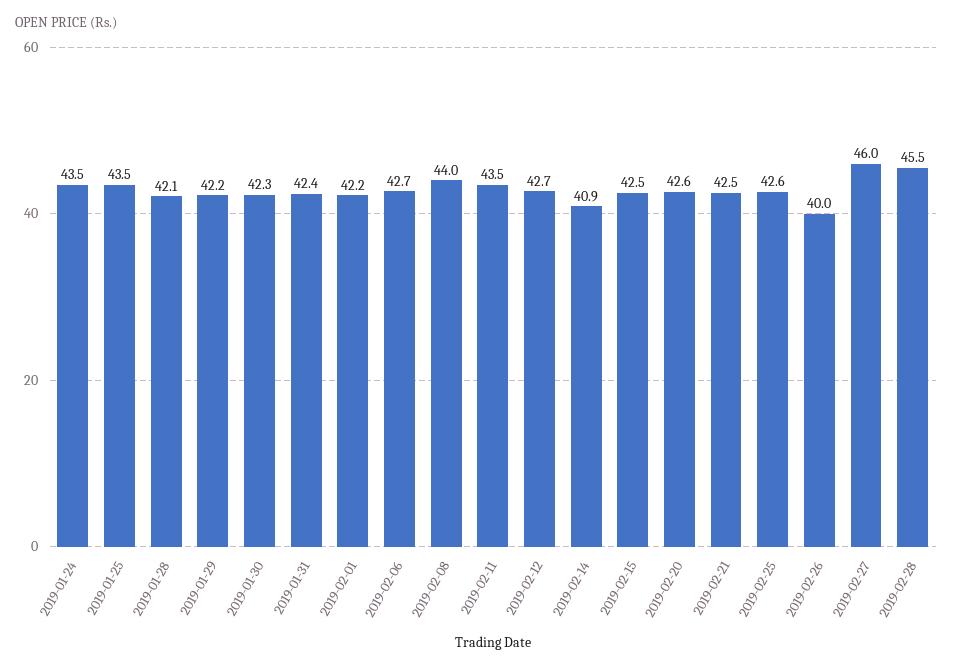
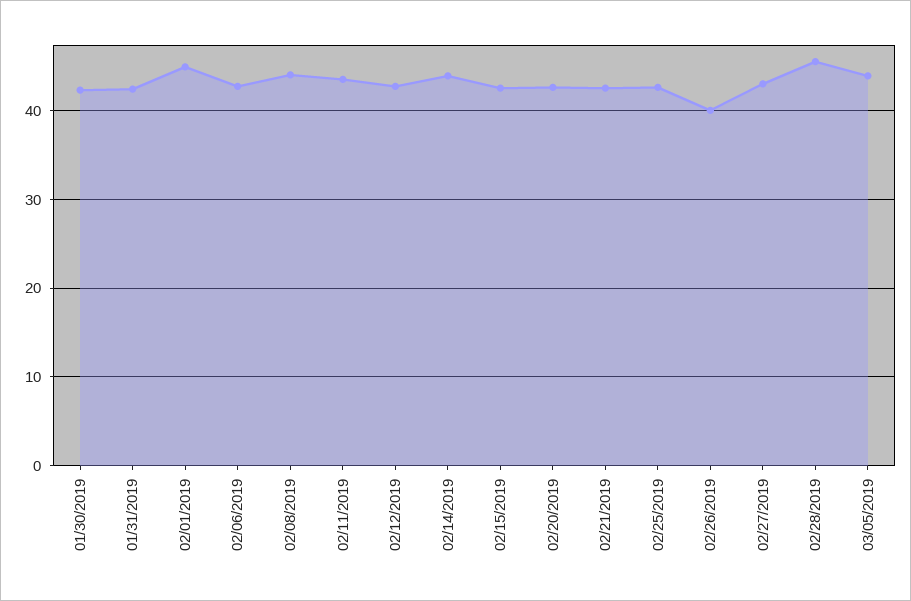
2019-01-24: 43.5 -> none
2019-01-25: 43.5 -> none
2019-01-28: 42.1 -> none
2019-01-29: 42.2 -> none
2019-02-01: 42.2 -> 45
2019-02-14: 40.9 -> 44
2019-02-27: 46 -> 43
03/05/2019: none -> 44

